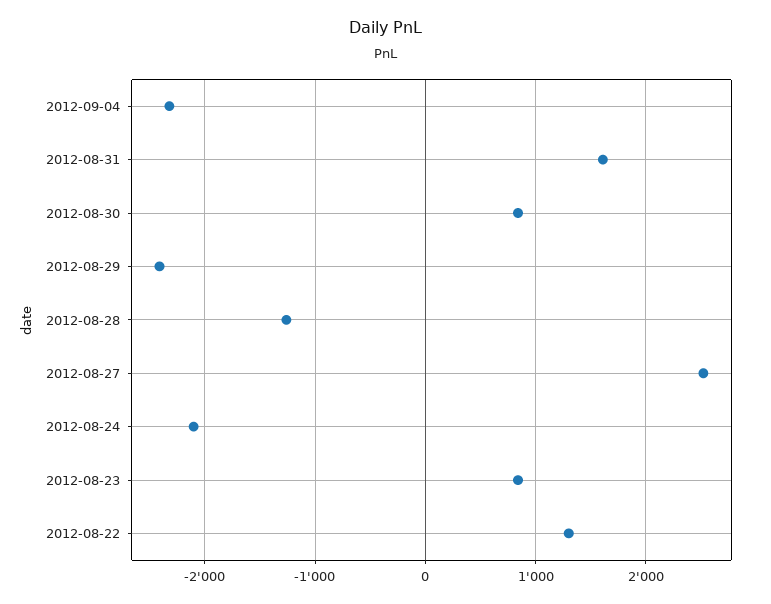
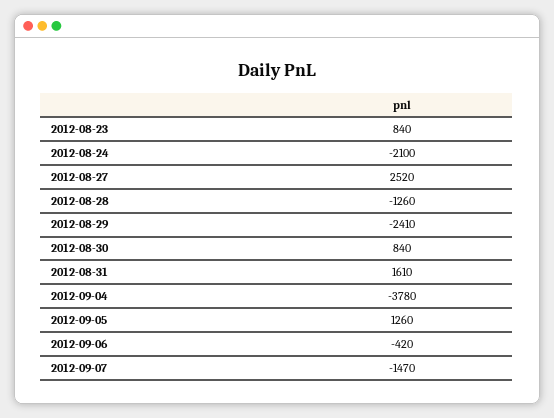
2012-09-04: -2300 -> -3780
2012-08-22: 1300 -> none
2012-09-05: none -> 1260
2012-09-06: none -> -420
2012-09-07: none -> -1470

